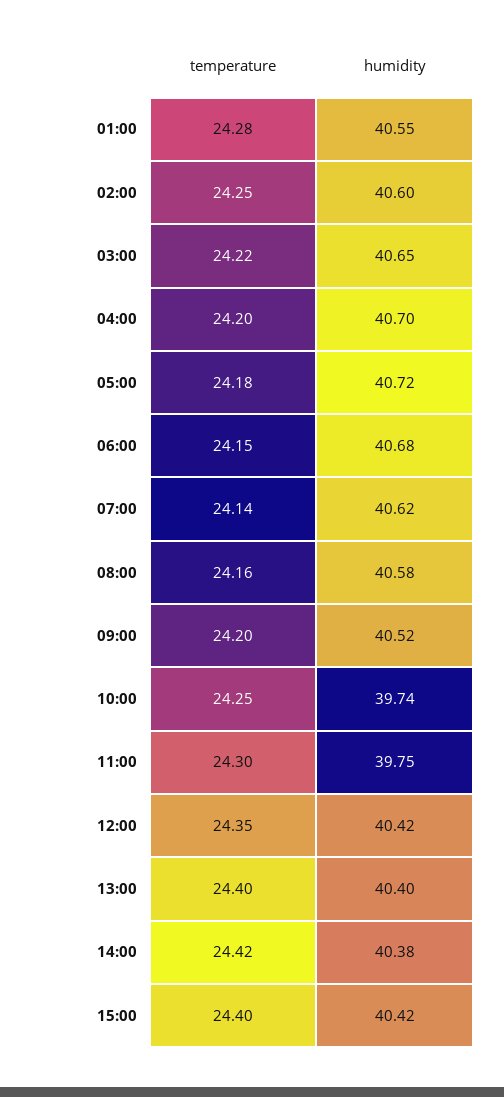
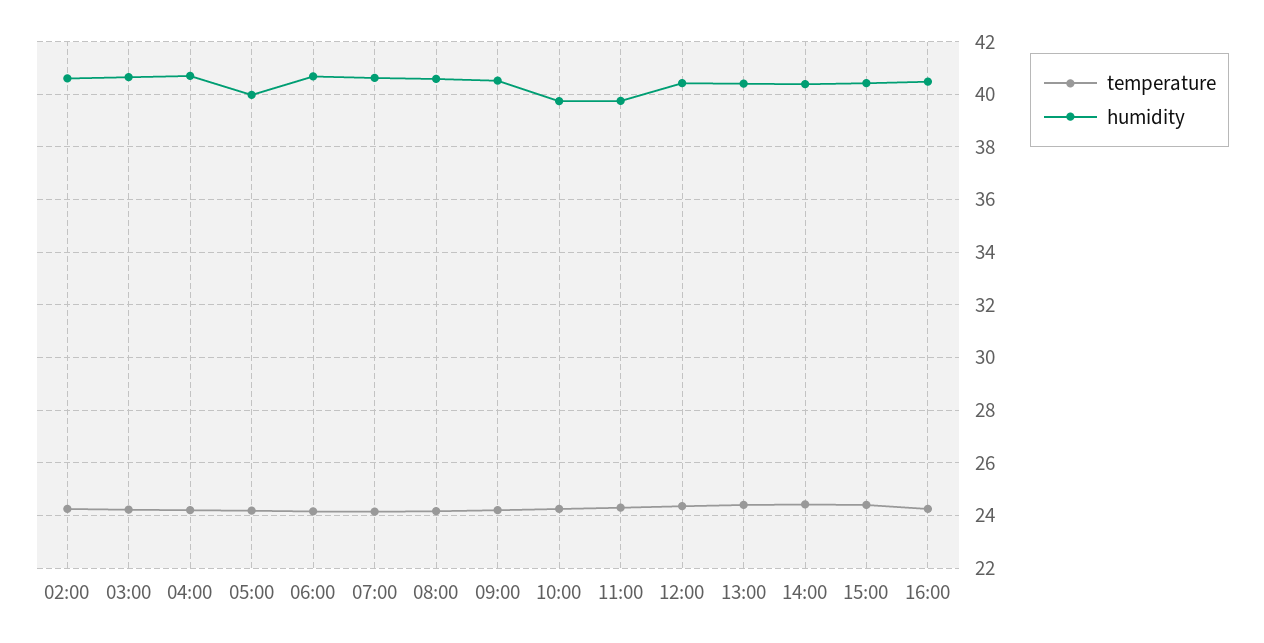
temperature, 01:00: 24.28 -> none
humidity, 01:00: 40.55 -> none
humidity, 05:00: 40.72 -> 40
temperature, 16:00: none -> 24.25
humidity, 16:00: none -> 40.5

